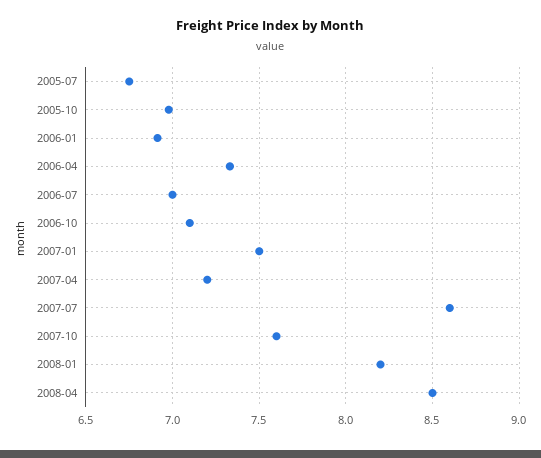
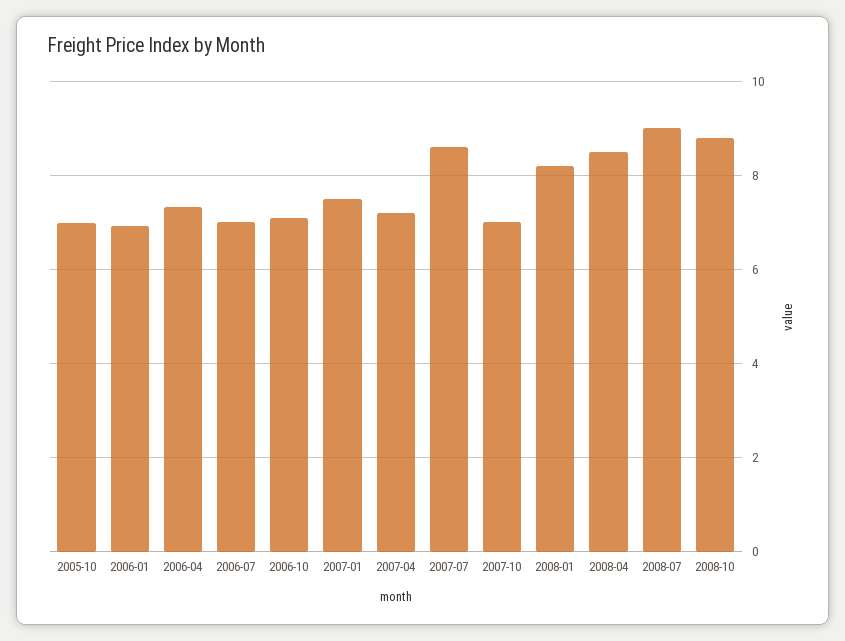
2005-07: 6.75 -> none
2007-10: 7.6 -> 7
2008-07: none -> 9
2008-10: none -> 8.8

